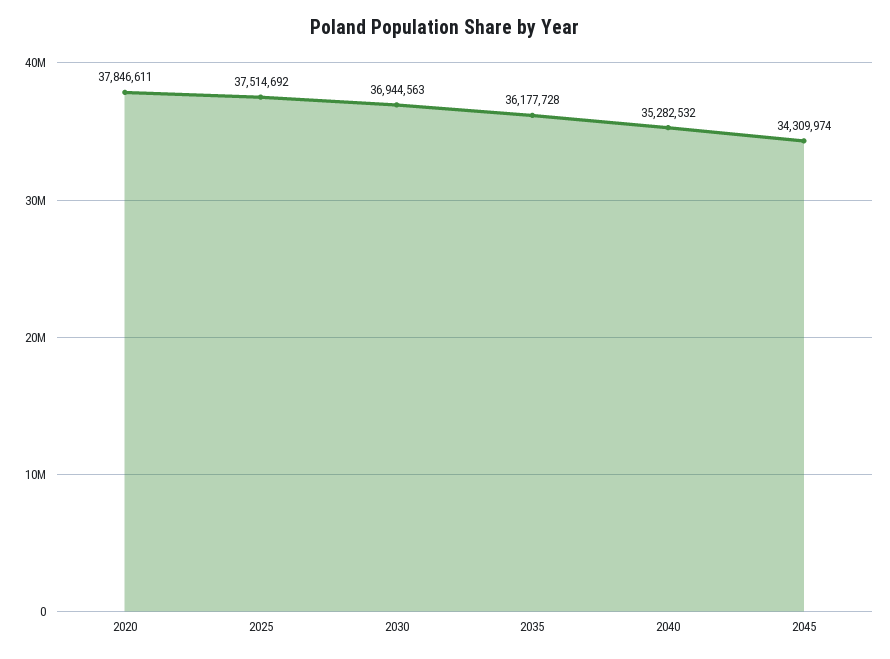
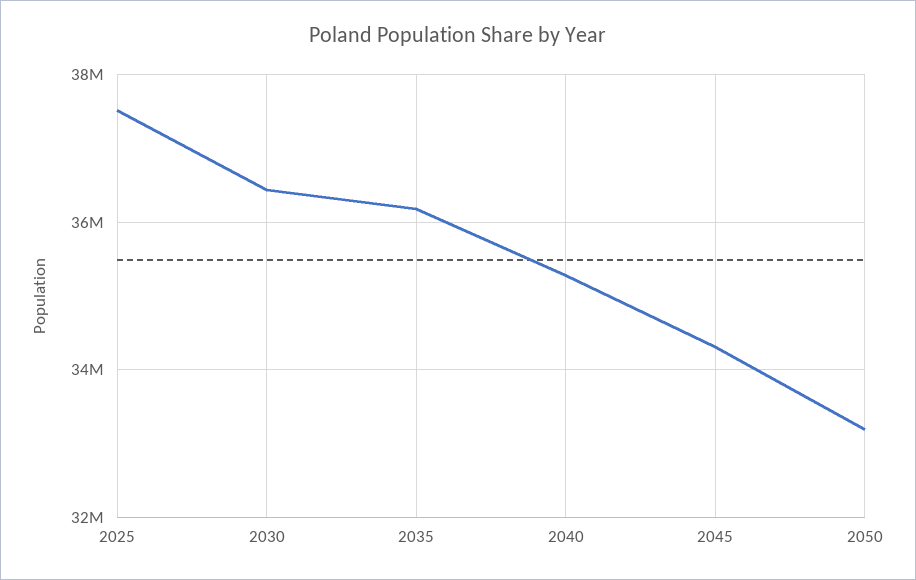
2020: 37846611 -> none
2030: 36944563 -> 36400000
2050: none -> 33200000

